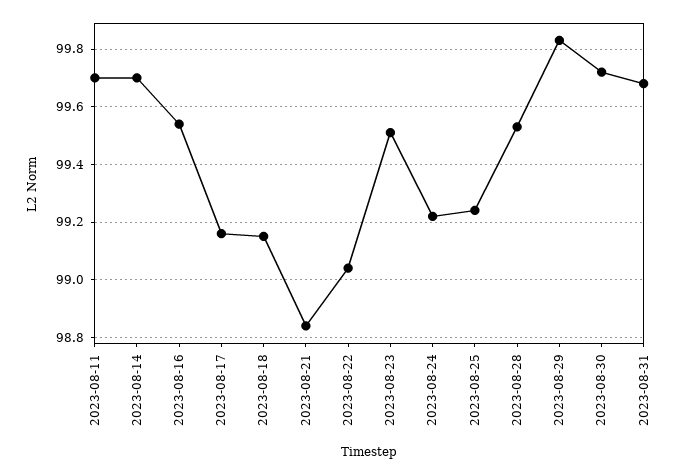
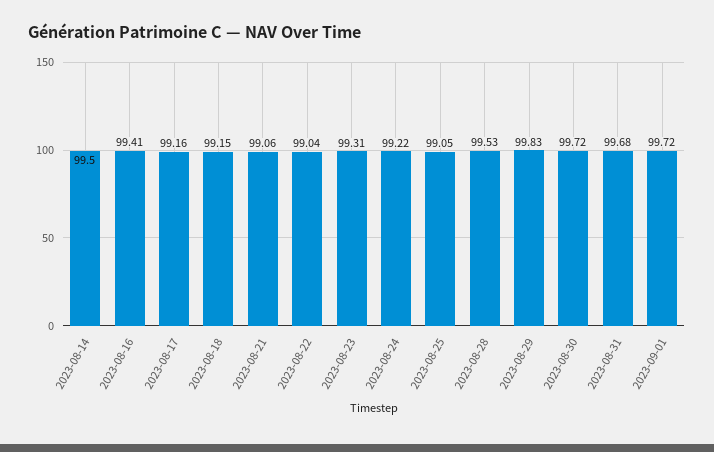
2023-08-11: 99.7 -> none
2023-08-14: 99.7 -> 99.5
2023-08-16: 99.55 -> 99.41
2023-08-21: 98.85 -> 99.06
2023-08-23: 99.5 -> 99.31
2023-08-25: 99.25 -> 99.05
2023-09-01: none -> 99.72

